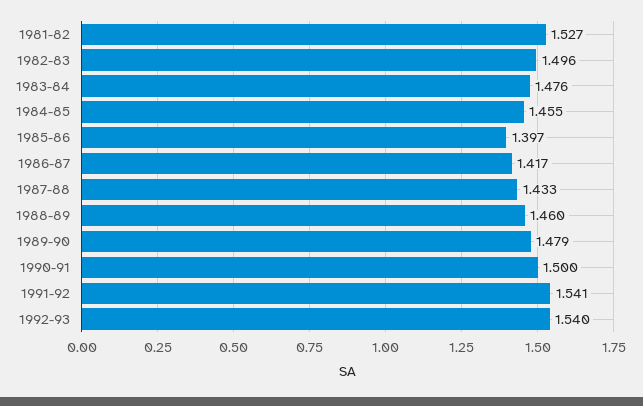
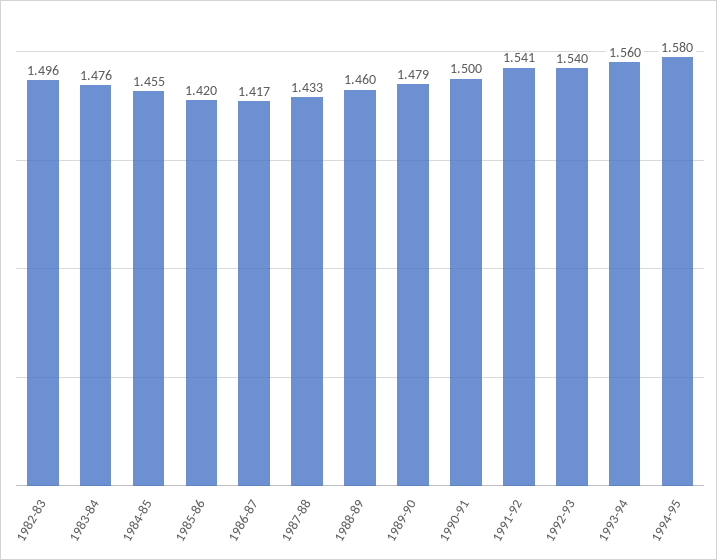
1981-82: 1.527 -> none
1985-86: 1.397 -> 1.42
1993-94: none -> 1.56
1994-95: none -> 1.58

